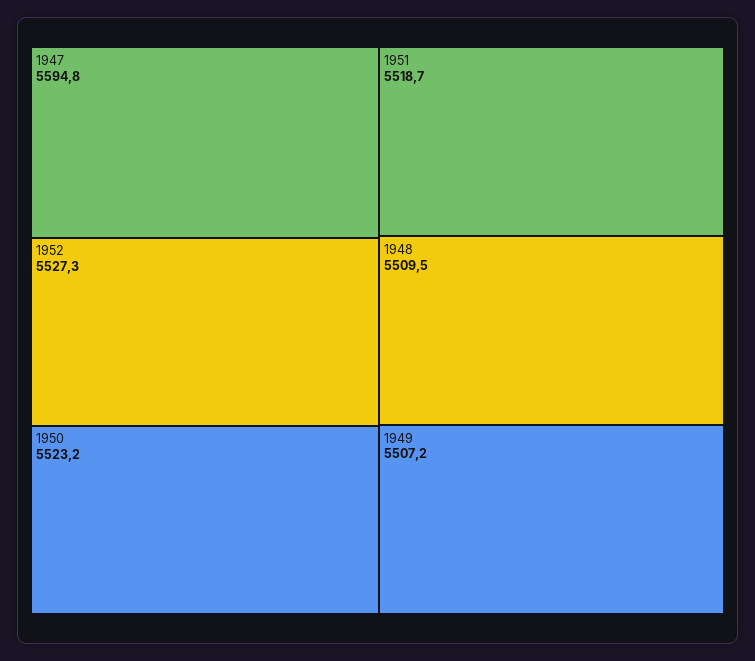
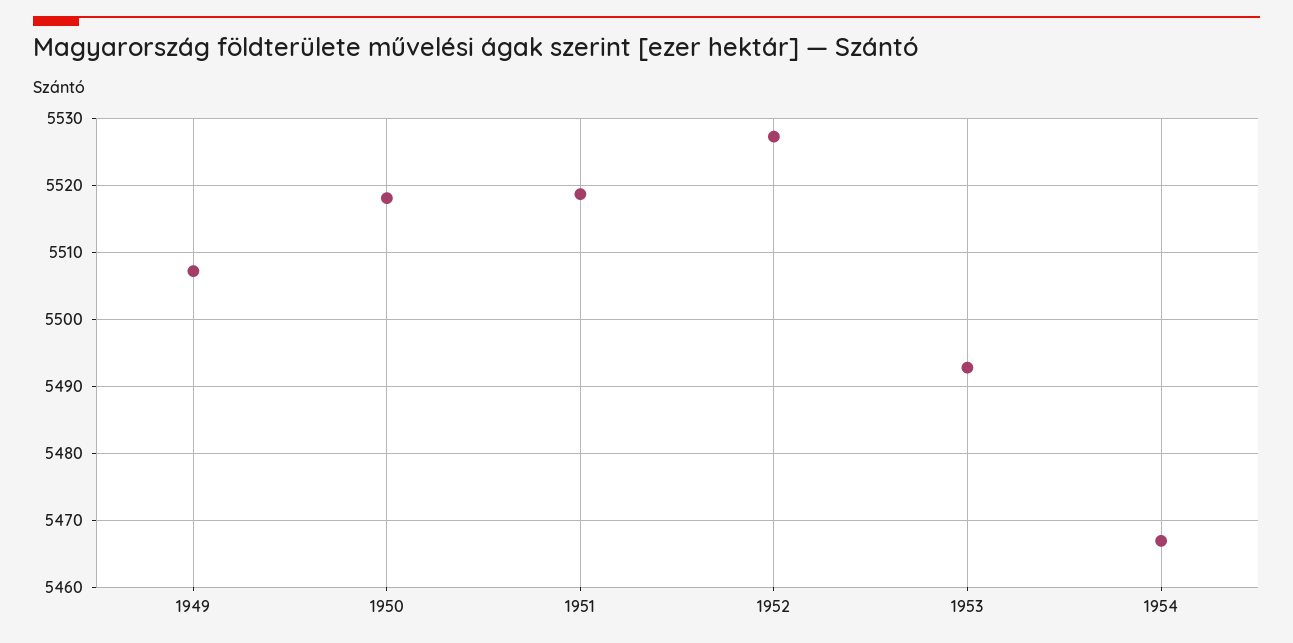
1947: 5594.8 -> none
1950: 5523.2 -> 5518
1948: 5509.5 -> none
1953: none -> 5493
1954: none -> 5467

